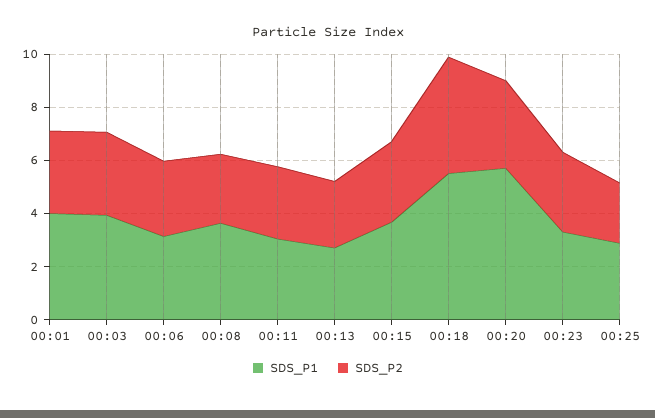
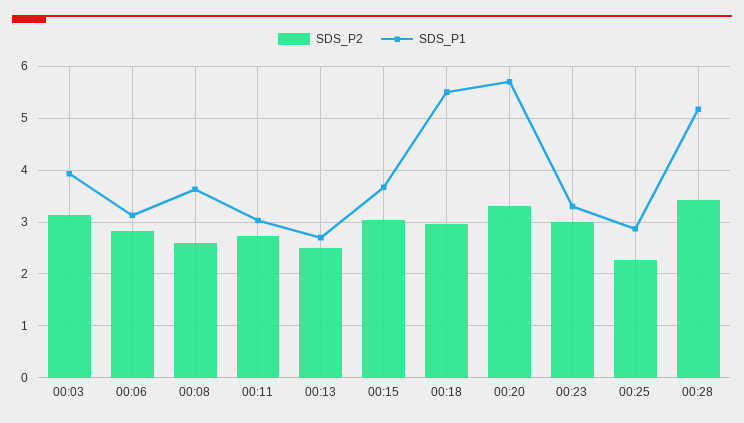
SDS_P1, 00:01: 4 -> none
SDS_P2, 00:01: 3 -> none
SDS_P2, 00:18: 4.5 -> 3
SDS_P2, 00:28: none -> 3.4
SDS_P1, 00:28: none -> 5.2

